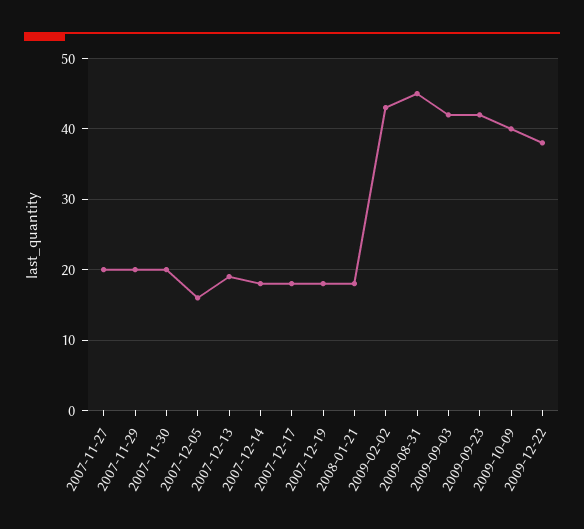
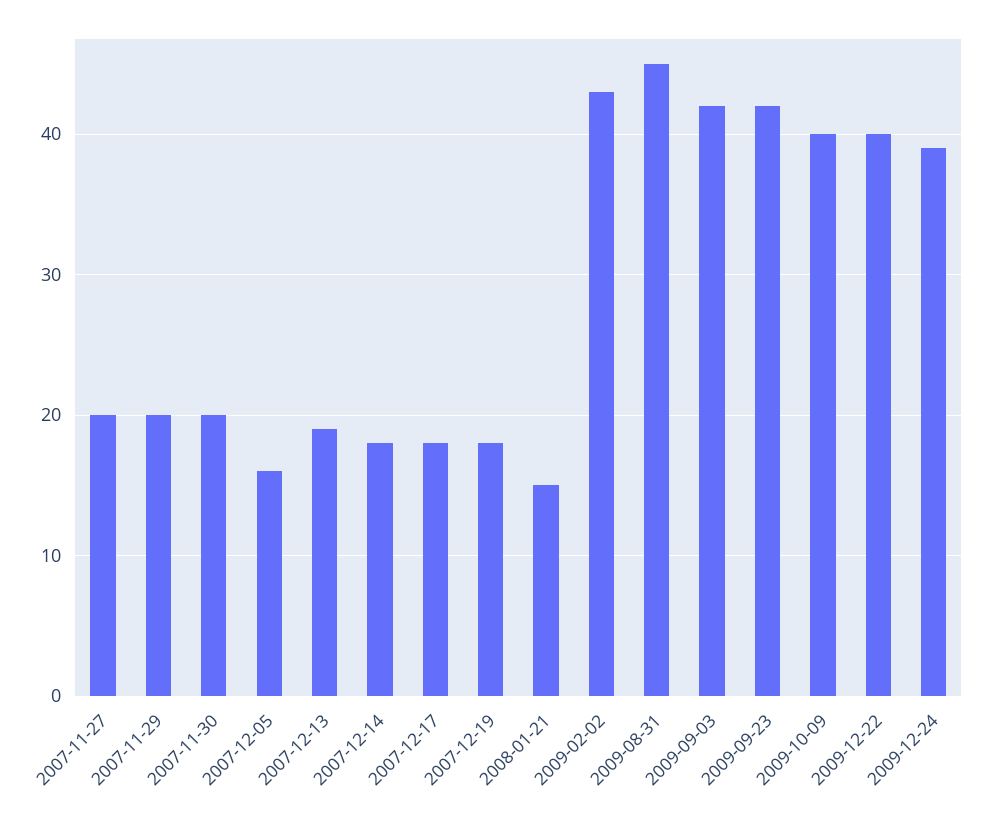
2008-01-21: 18 -> 15
2009-12-22: 38 -> 40
2009-12-24: none -> 39

